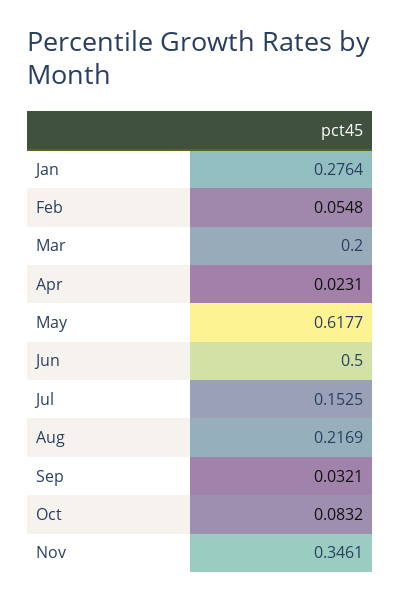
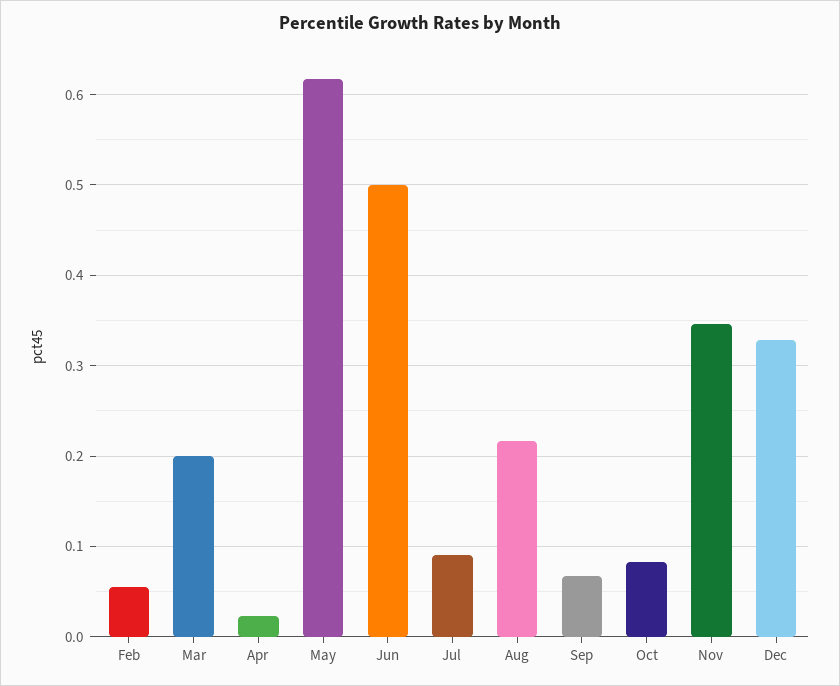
Jan: 0.2764 -> none
Jul: 0.1525 -> 0.09
Sep: 0.0321 -> 0.07
Dec: none -> 0.33

